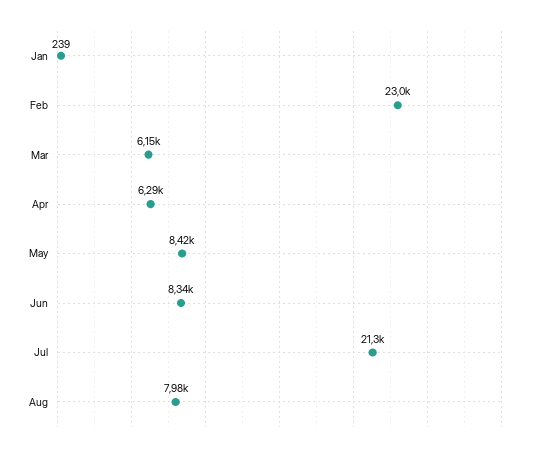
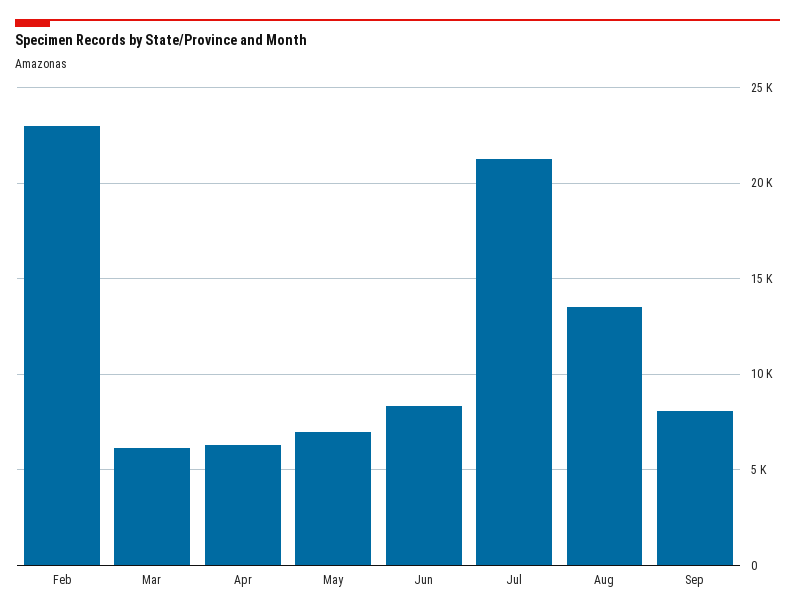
Jan: 239 -> none
May: 8420 -> 7000
Aug: 7980 -> 13500
Sep: none -> 8000

